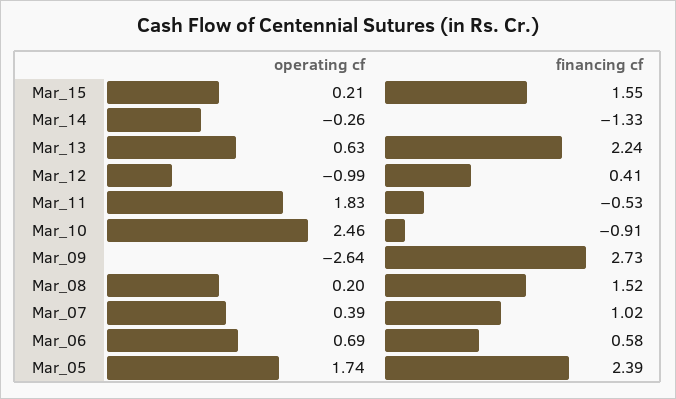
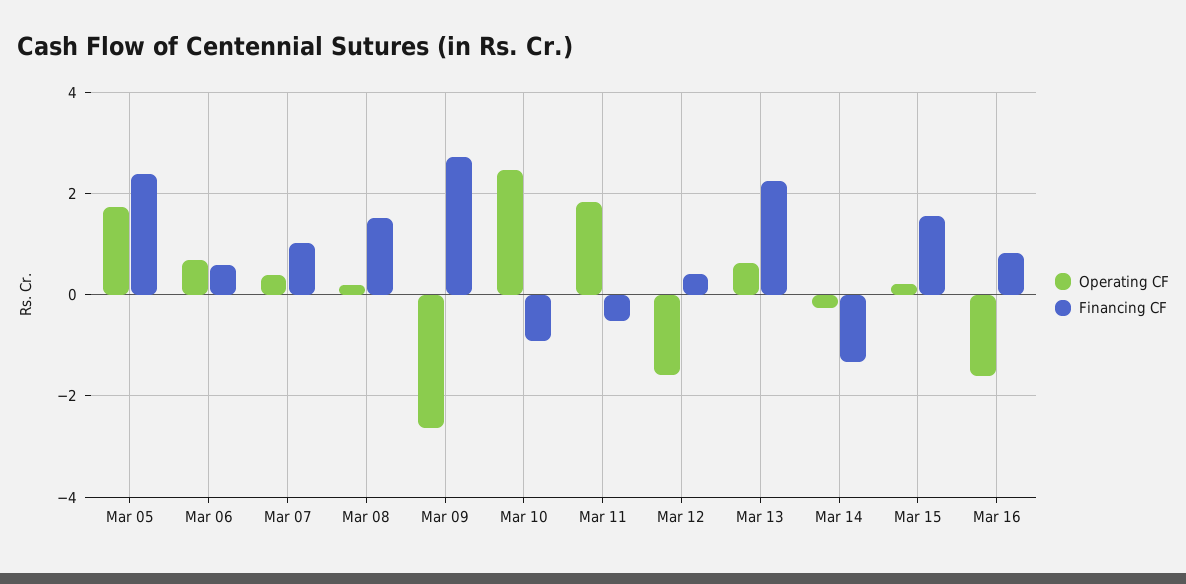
operating cf, Mar_12: -0.99 -> -1.6
operating cf, Mar 16: none -> -1.6
financing cf, Mar 16: none -> 0.8

